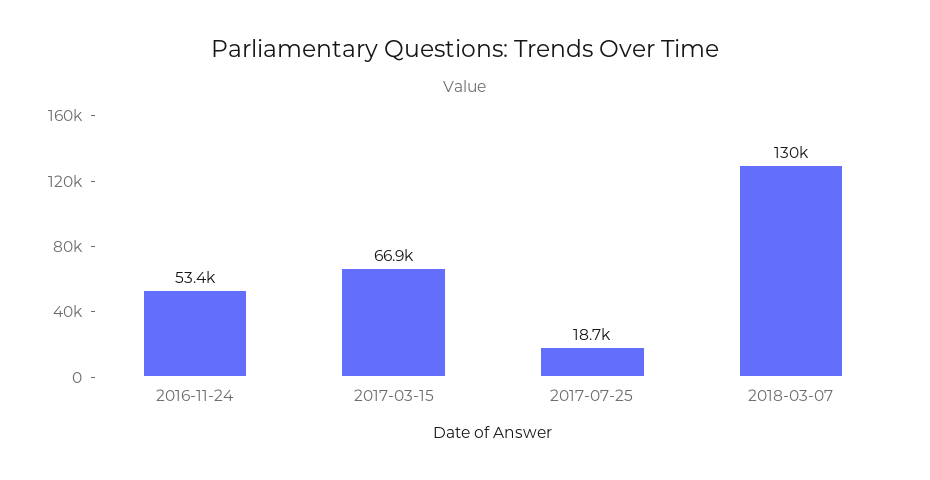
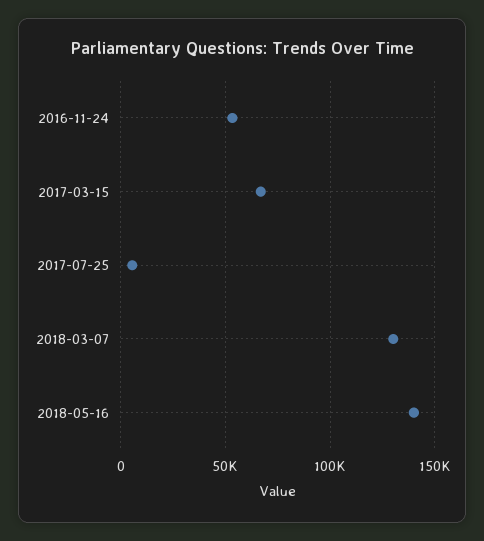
2017-07-25: 18700 -> 5000
2018-05-16: none -> 140000

